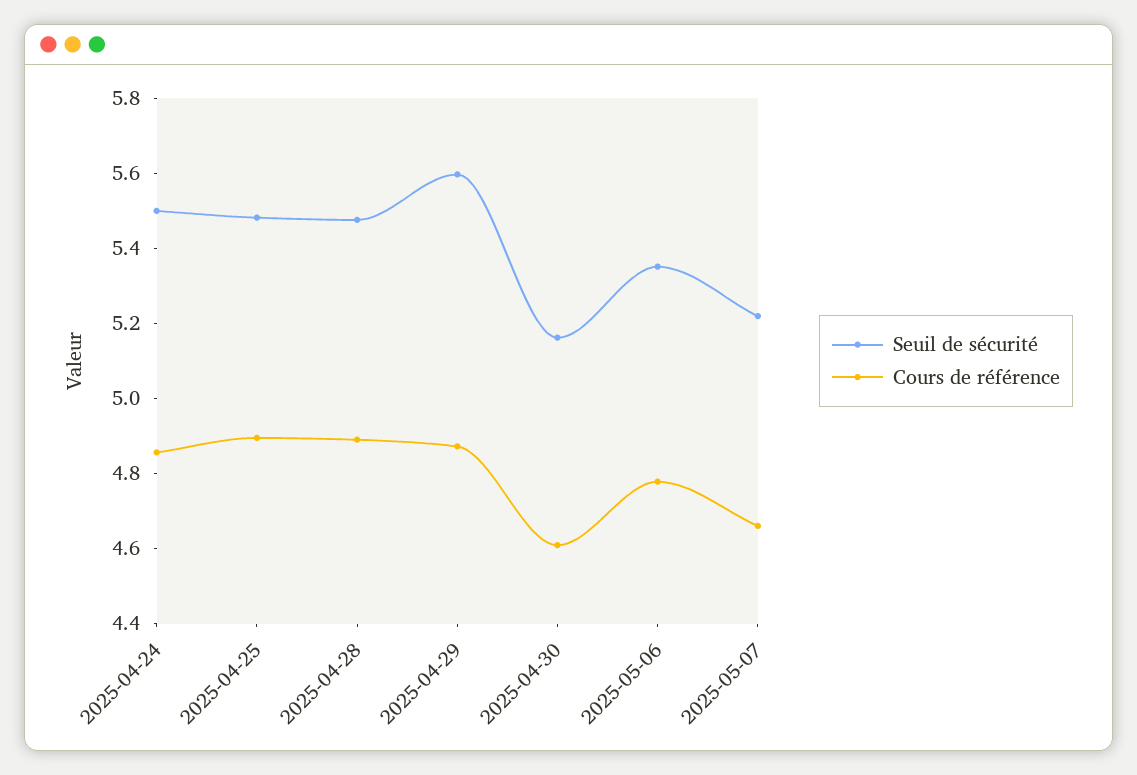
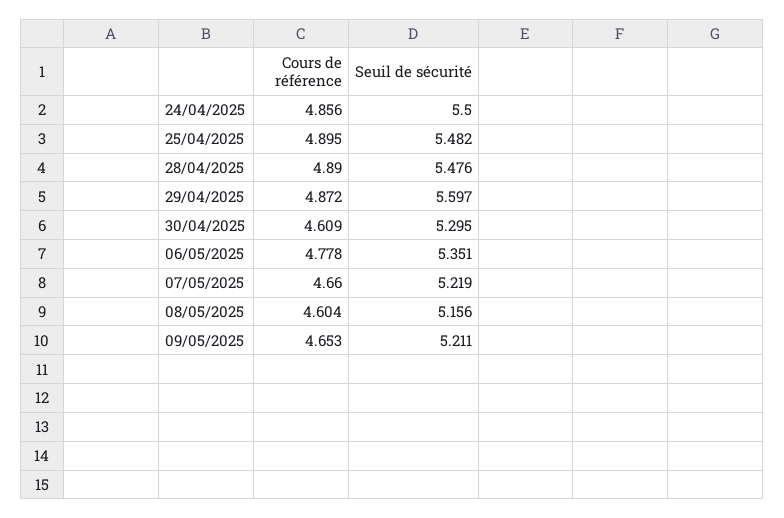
Seuil de sécurité, 2025-04-30: 5.15 -> 5.295
Cours de référence, 08/05/2025: none -> 4.604
Seuil de sécurité, 08/05/2025: none -> 5.156
Cours de référence, 09/05/2025: none -> 4.653
Seuil de sécurité, 09/05/2025: none -> 5.211

